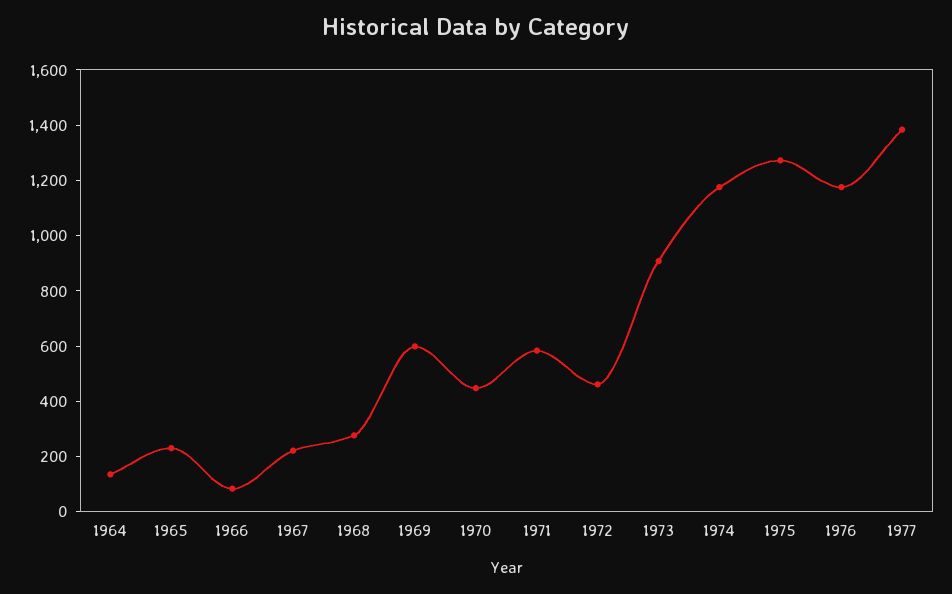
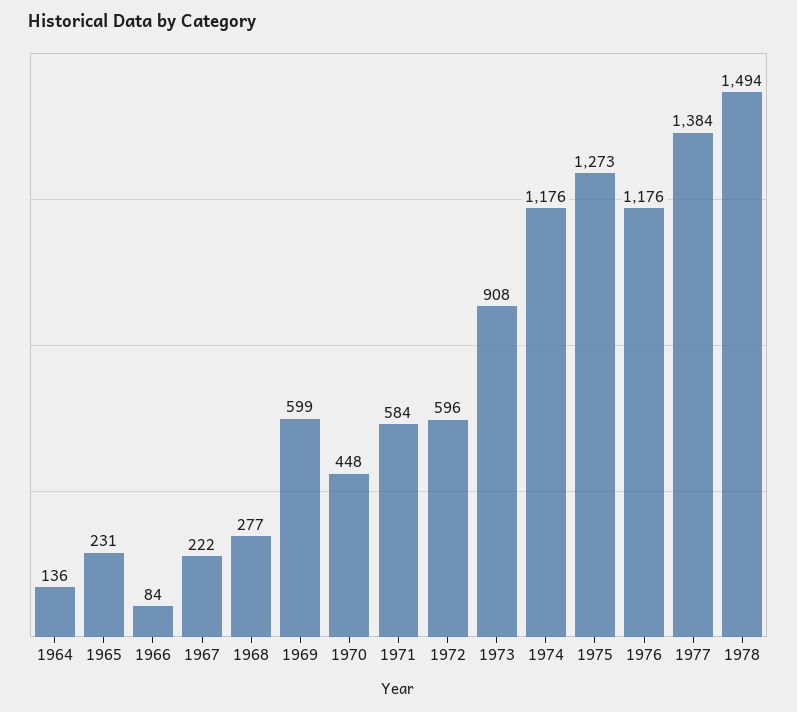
1972: 450 -> 596
1978: none -> 1494

